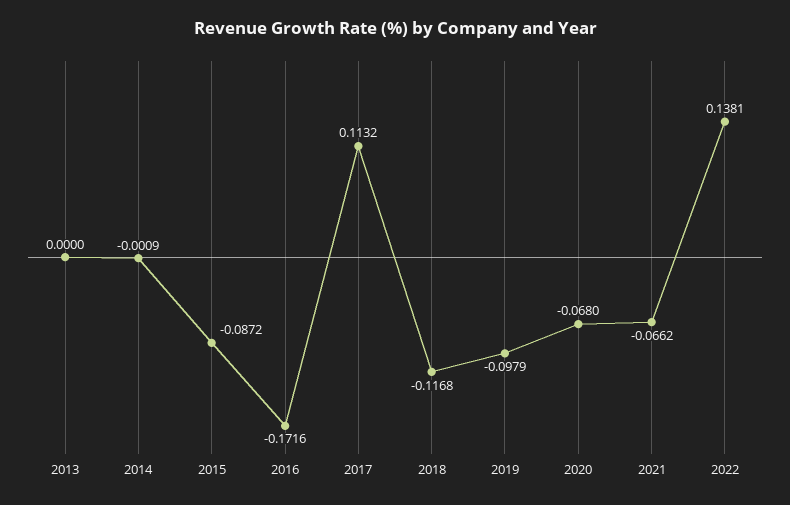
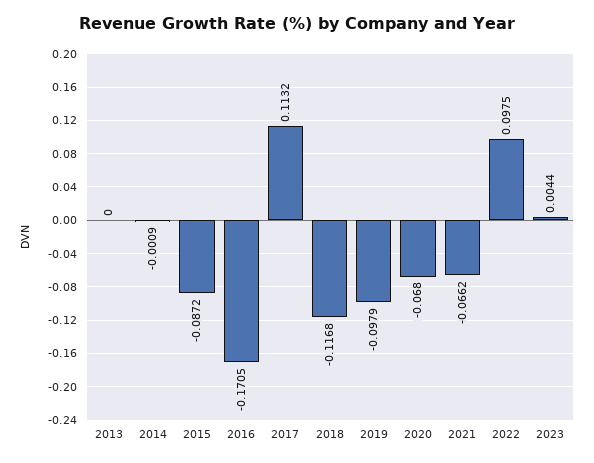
2016: -0.1716 -> -0.1705
2022: 0.1381 -> 0.0975
2023: none -> 0.0044

